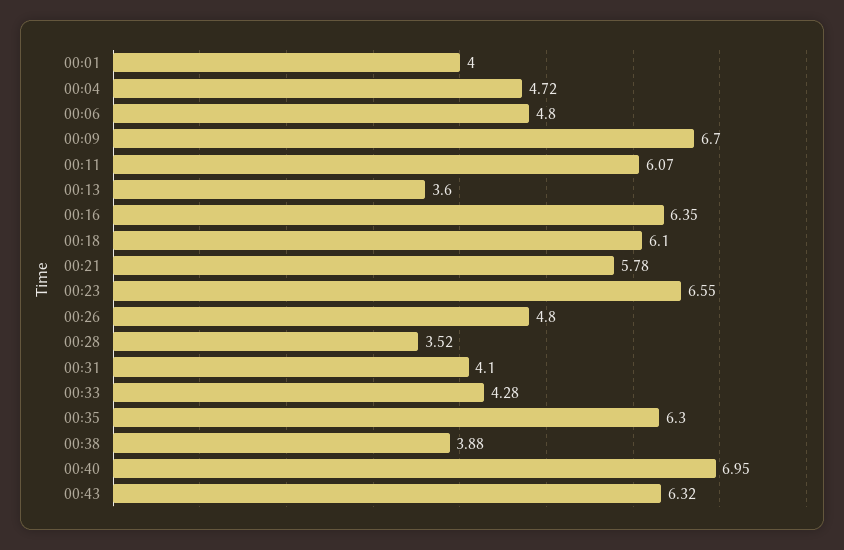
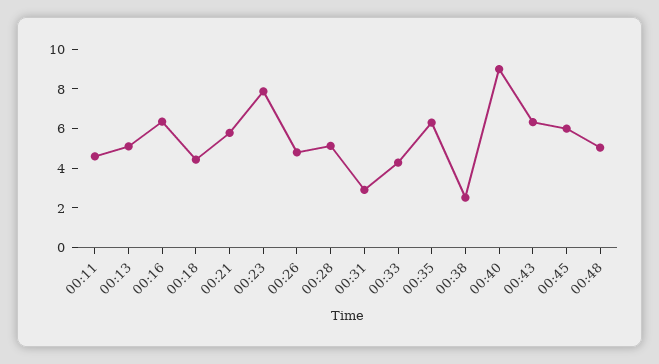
00:01: 4 -> none
00:04: 4.72 -> none
00:06: 4.8 -> none
00:09: 6.7 -> none
00:11: 6.07 -> 4.5
00:13: 3.6 -> 5
00:18: 6.1 -> 4.5
00:23: 6.55 -> 8
00:28: 3.52 -> 5
00:31: 4.1 -> 3
00:38: 3.88 -> 2.5
00:40: 6.95 -> 9
00:45: none -> 6
00:48: none -> 5

